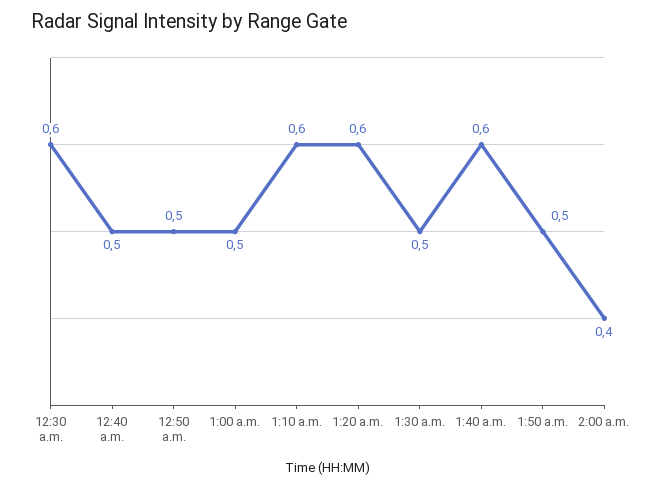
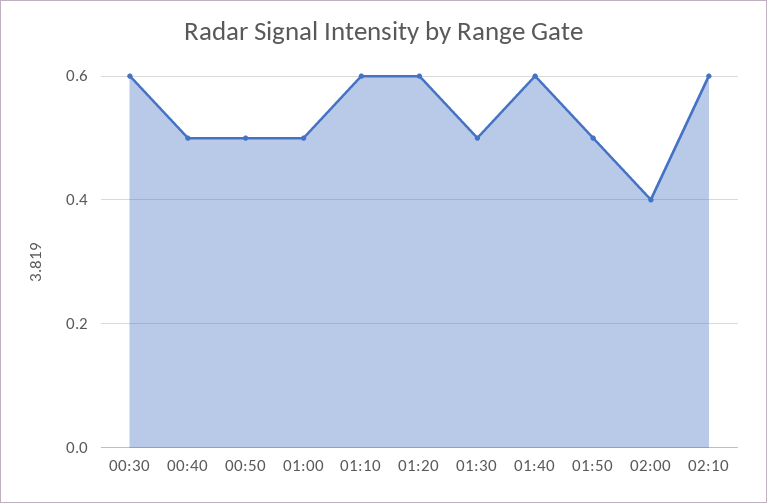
02:10: none -> 0.6

